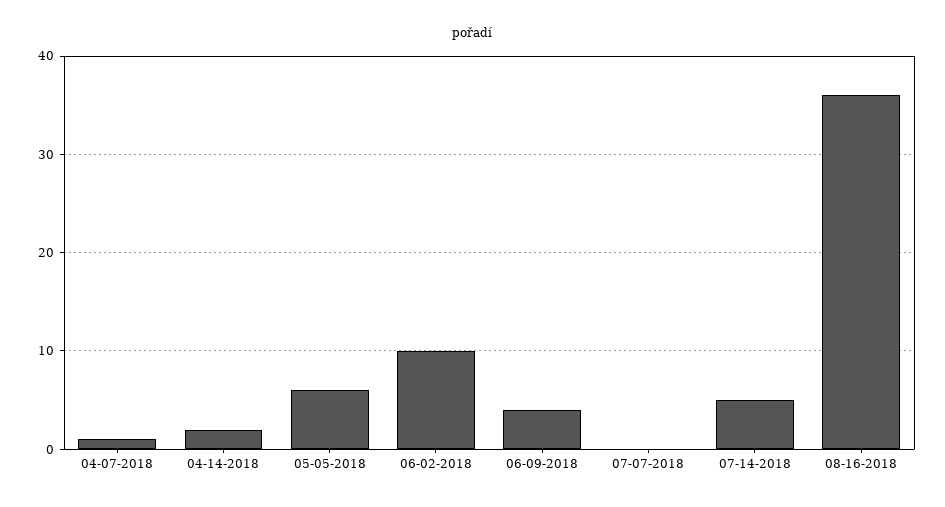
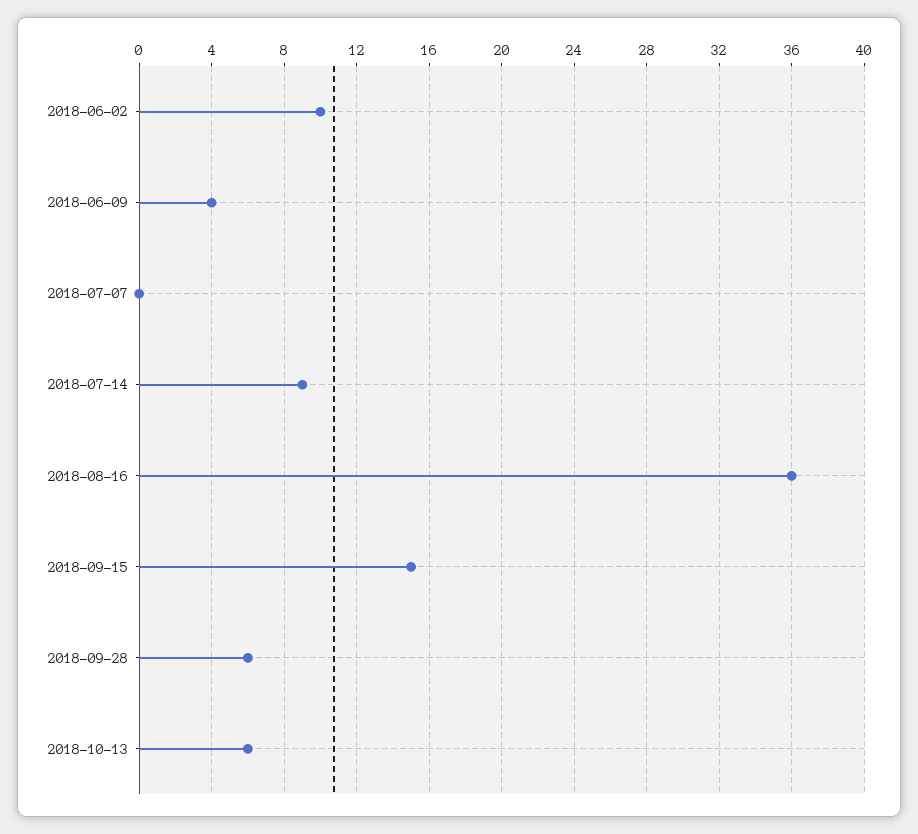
04-07-2018: 1 -> none
04-14-2018: 2 -> none
05-05-2018: 6 -> none
07-14-2018: 5 -> 9
2018-09-15: none -> 15
2018-09-28: none -> 6
2018-10-13: none -> 6

